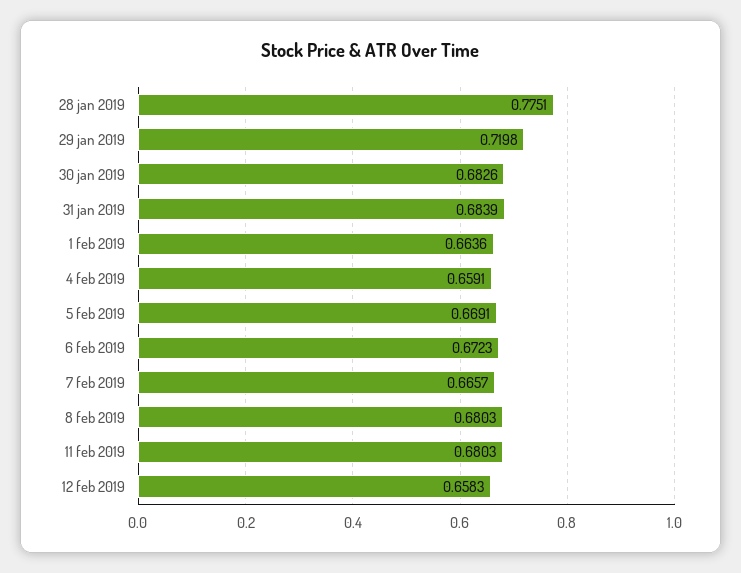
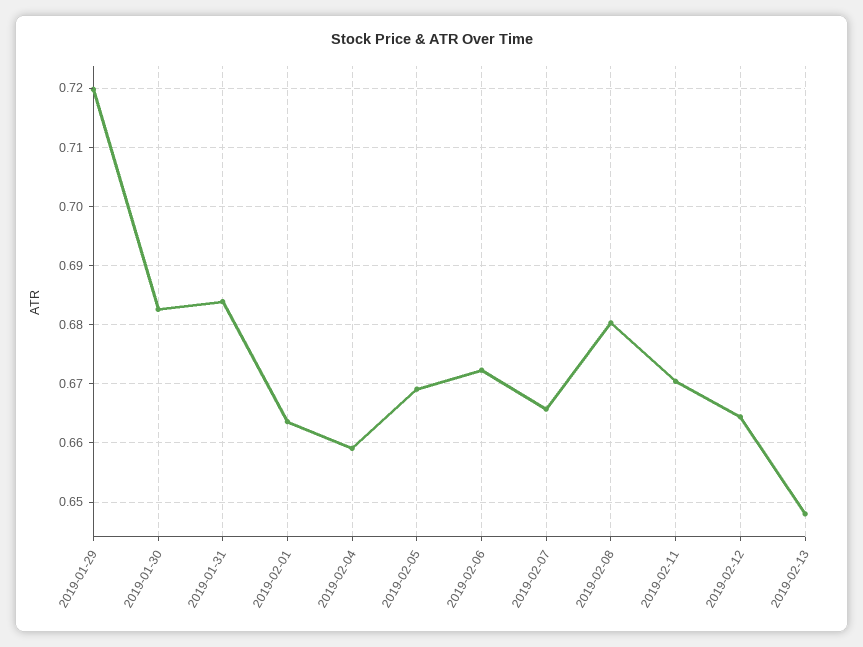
28 jan 2019: 0.7751 -> none
11 feb 2019: 0.6803 -> 0.67
12 feb 2019: 0.6583 -> 0.664
2019-02-13: none -> 0.648

